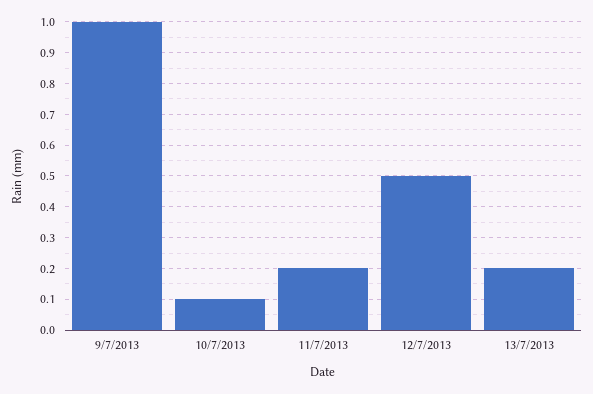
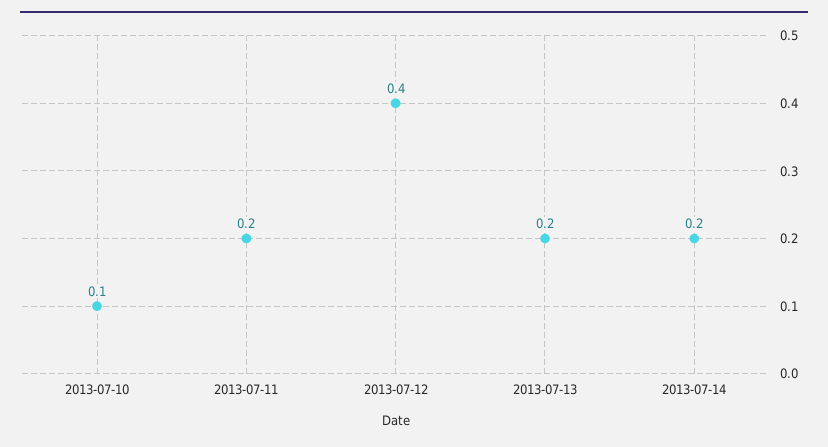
9/7/2013: 1 -> none
12/7/2013: 0.5 -> 0.4
2013-07-14: none -> 0.2

